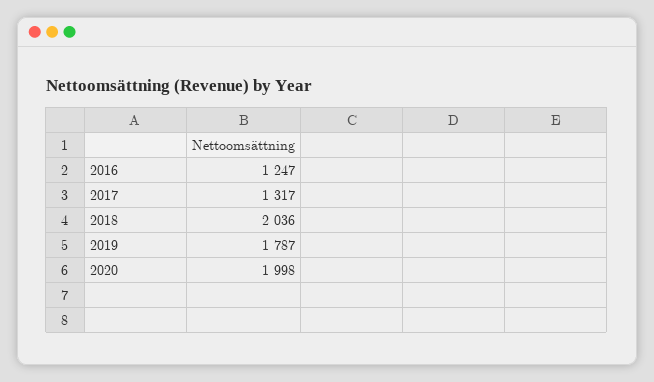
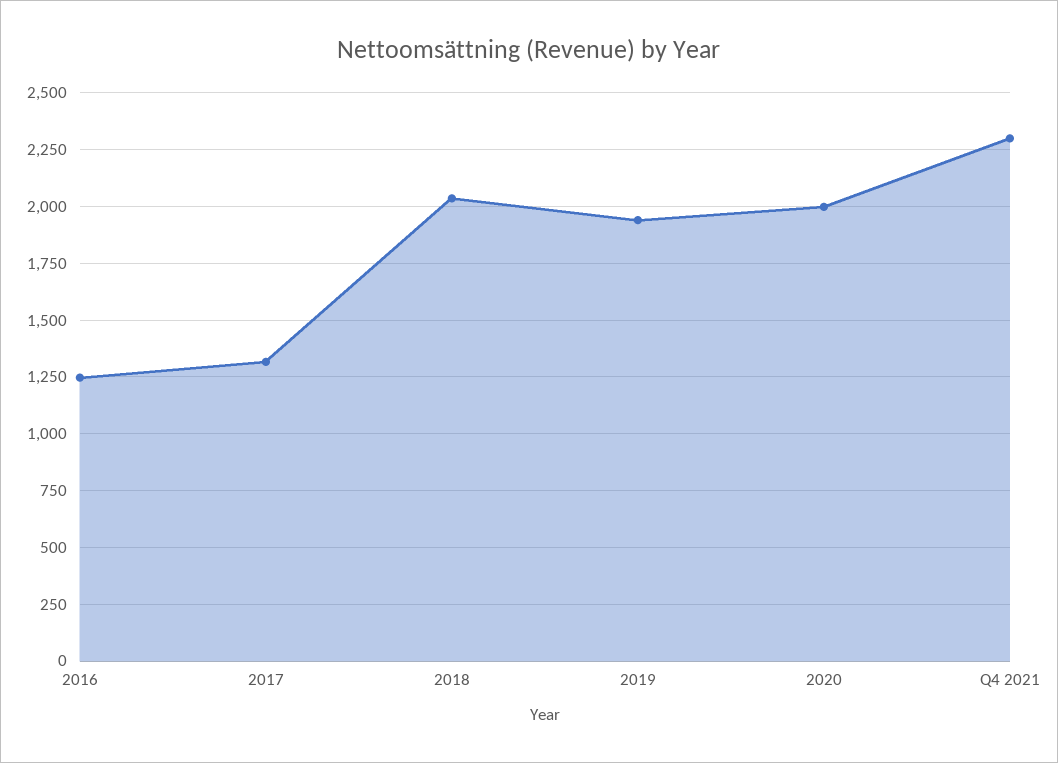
2019: 1787 -> 1950
Q4 2021: none -> 2300

